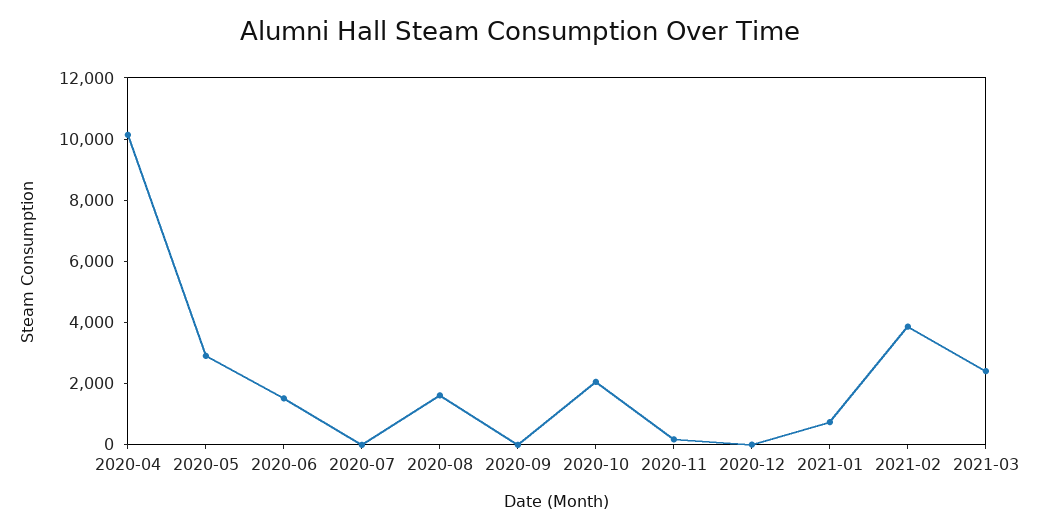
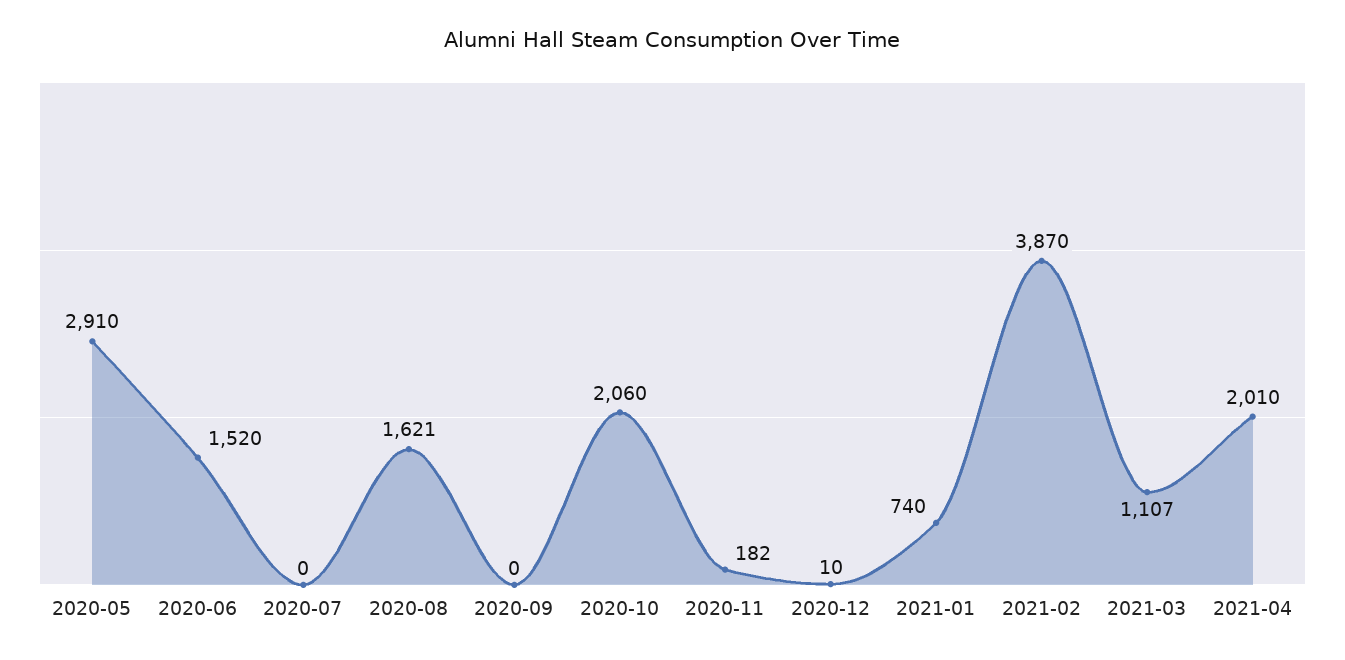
2020-04: 10000 -> none
2021-03: 2500 -> 1107
2021-04: none -> 2010

